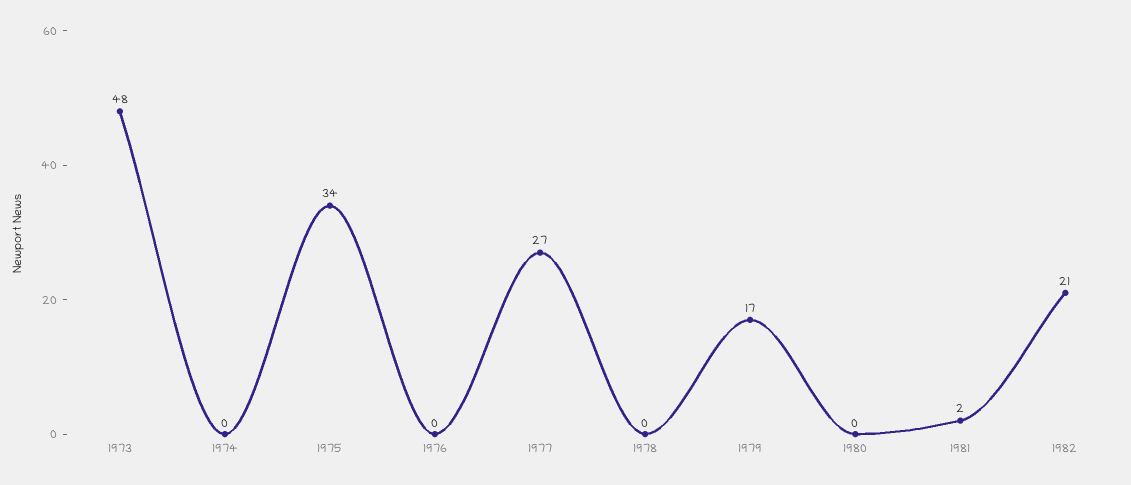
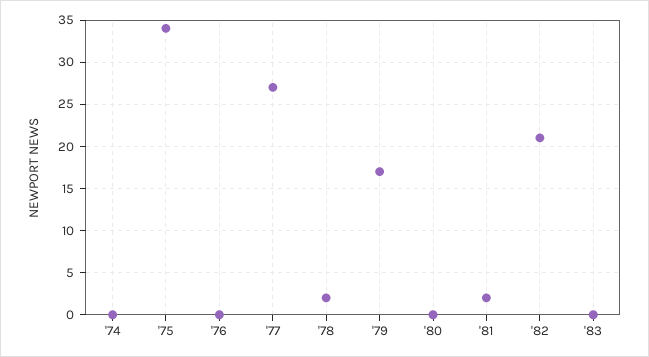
1973: 48 -> none
1978: 0 -> 2
'83: none -> 0

